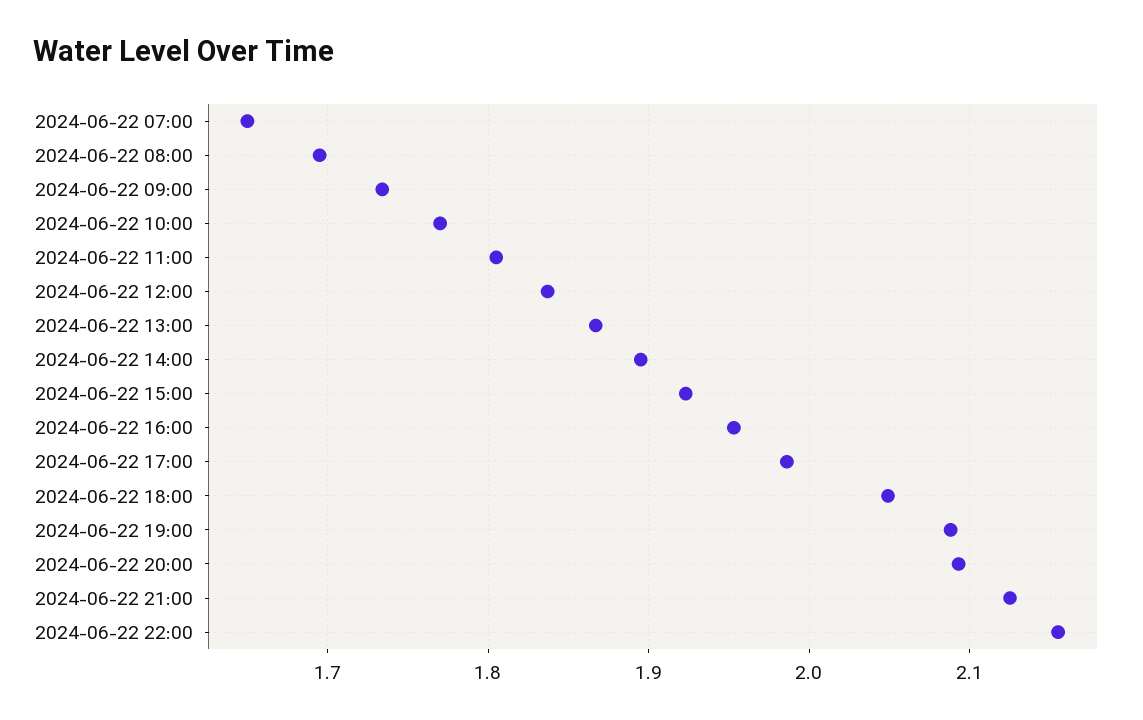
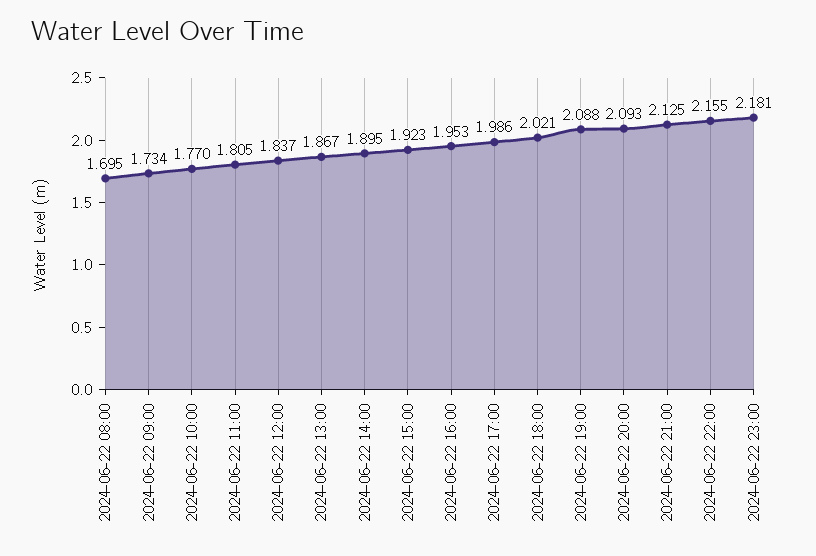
2024-06-22 07:00: 1.65 -> none
2024-06-22 18:00: 2.05 -> 2.021
2024-06-22 23:00: none -> 2.181

